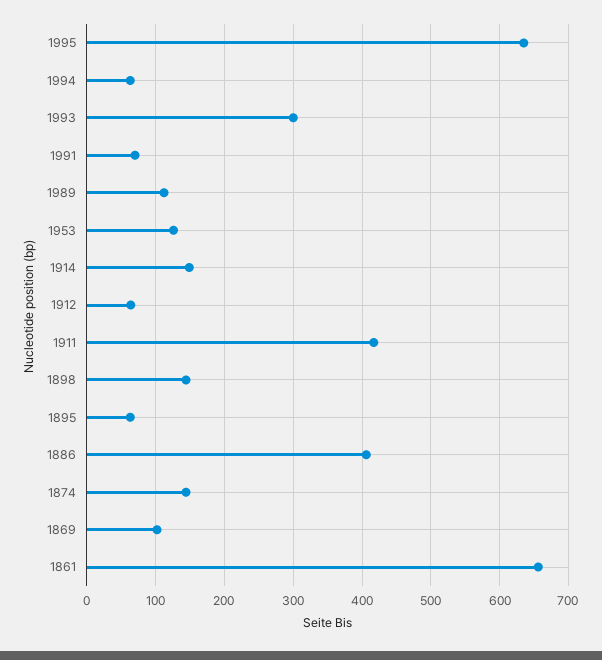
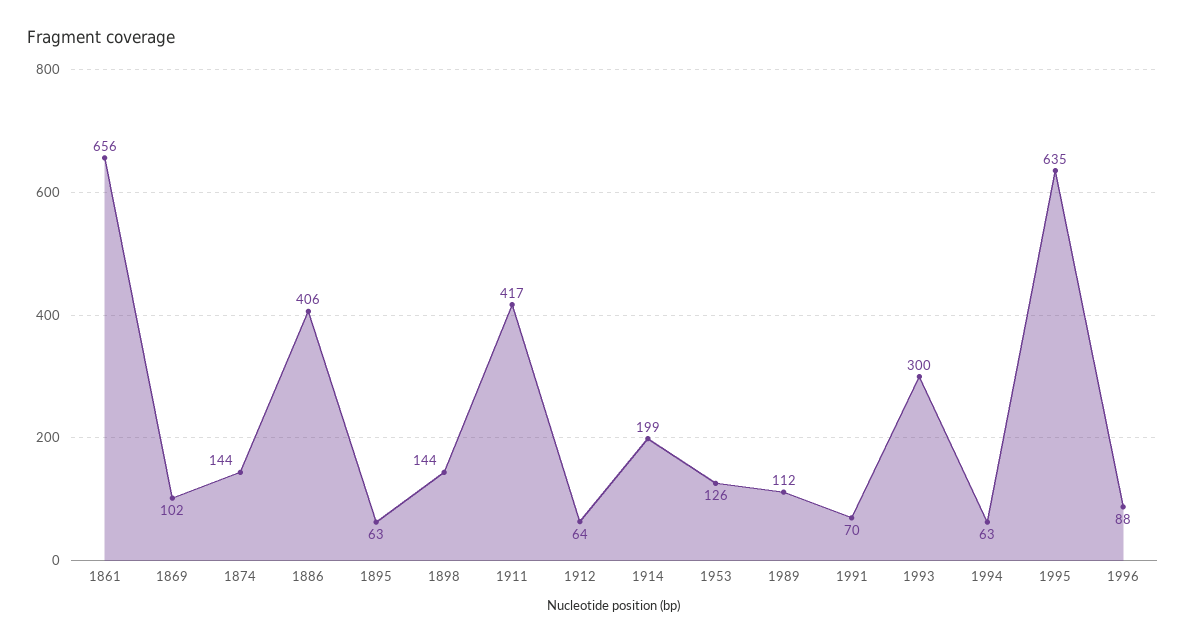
1914: 150 -> 199
1996: none -> 88

